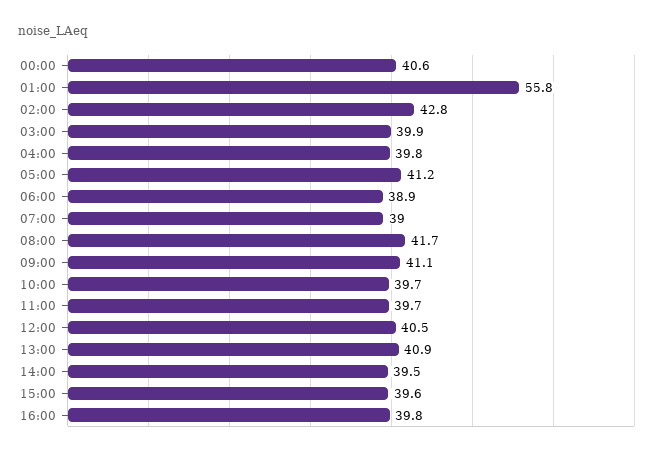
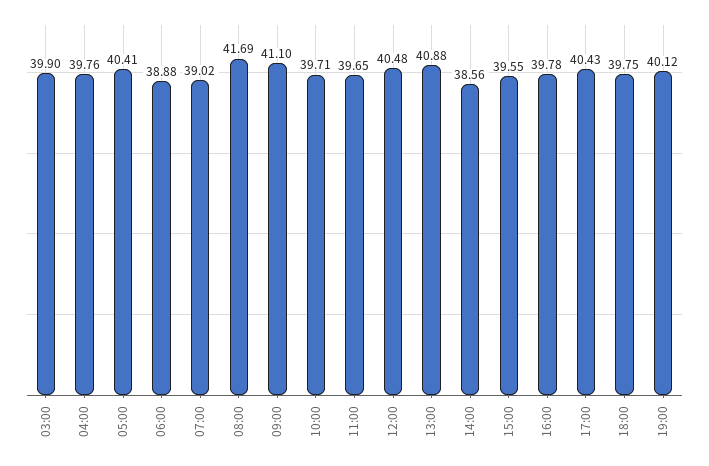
00:00: 40.6 -> none
01:00: 55.8 -> none
02:00: 42.8 -> none
05:00: 41.2 -> 40.41
14:00: 39.5 -> 38.56
17:00: none -> 40.43
18:00: none -> 39.75
19:00: none -> 40.12

